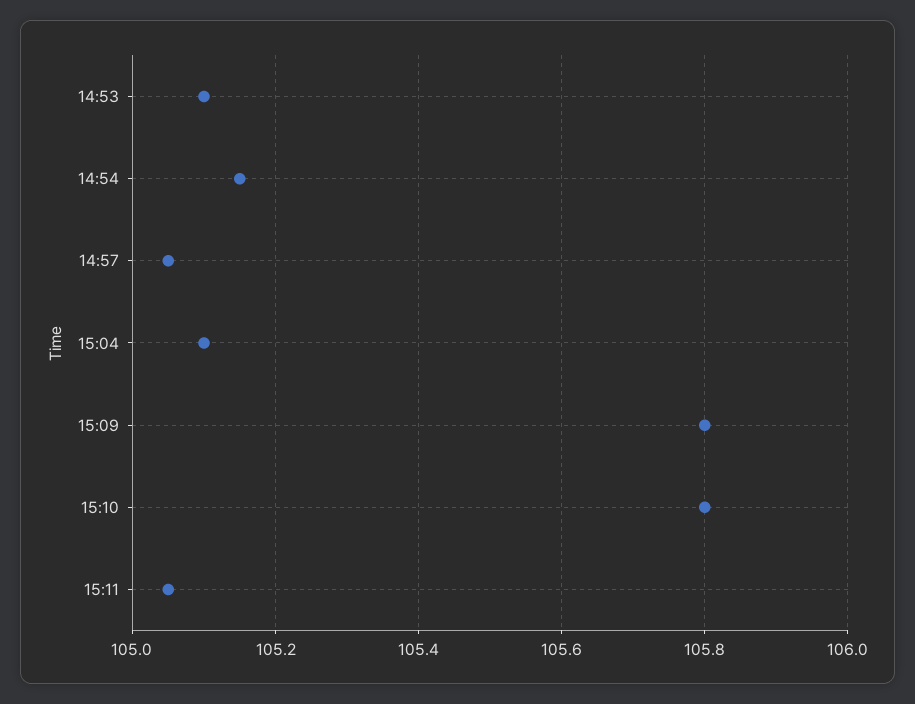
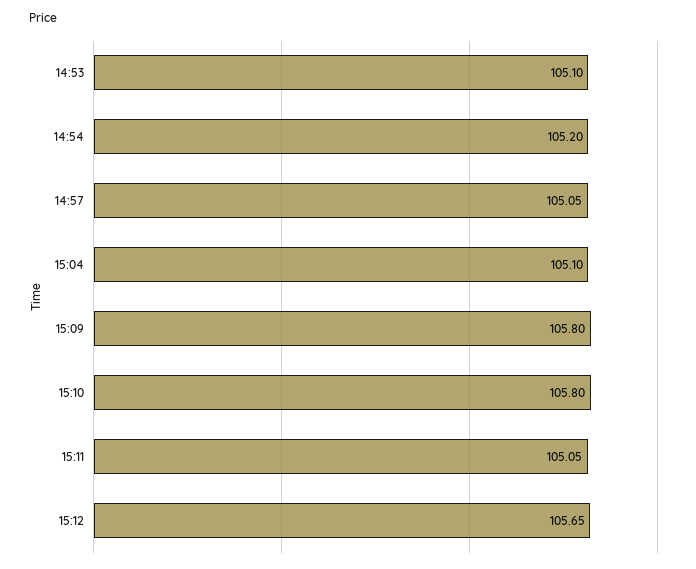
14:54: 105.15 -> 105.2
15:12: none -> 105.65

